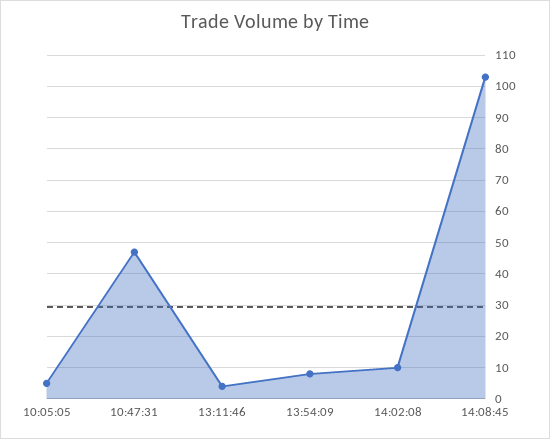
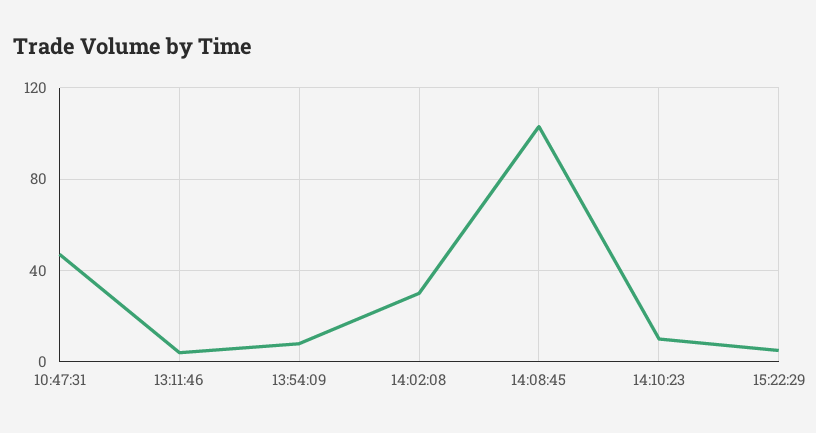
10:05:05: 5 -> none
14:02:08: 10 -> 30
14:10:23: none -> 10
15:22:29: none -> 5

